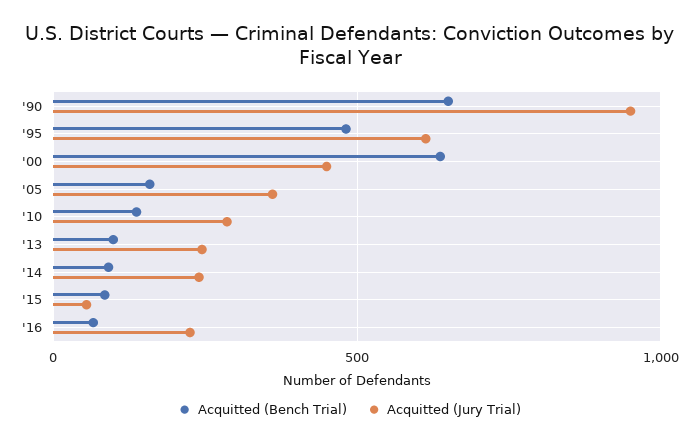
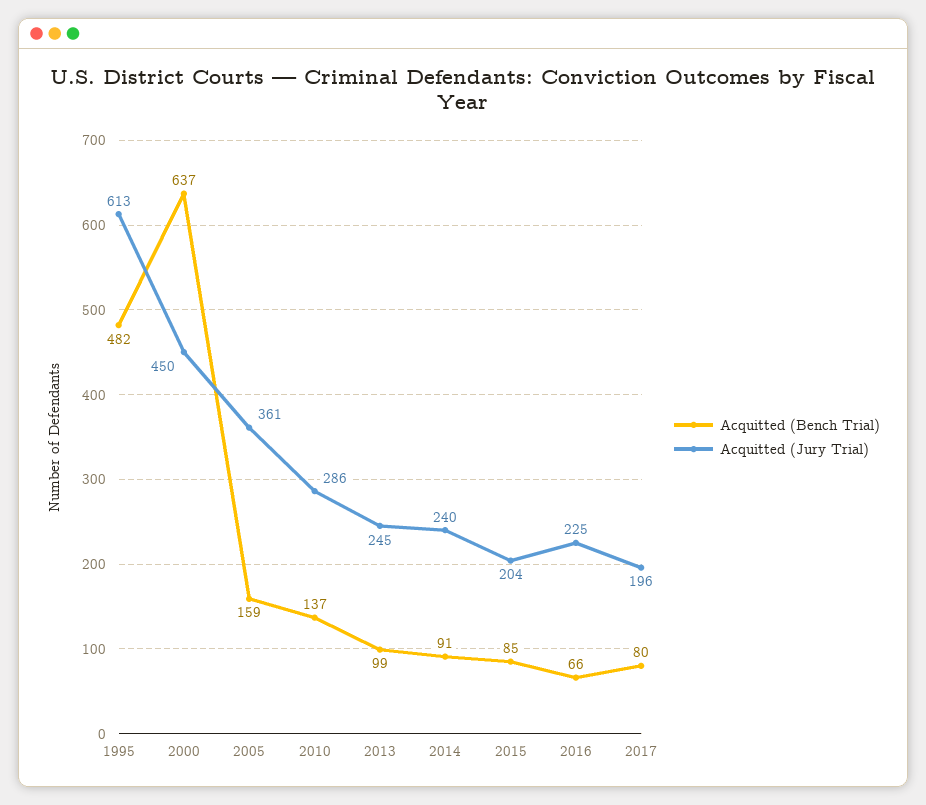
Acquitted (Bench Trial), '90: 650 -> none
Acquitted (Jury Trial), '90: 950 -> none
Acquitted (Jury Trial), '15: 50 -> 204
Acquitted (Bench Trial), 2017: none -> 80
Acquitted (Jury Trial), 2017: none -> 196

